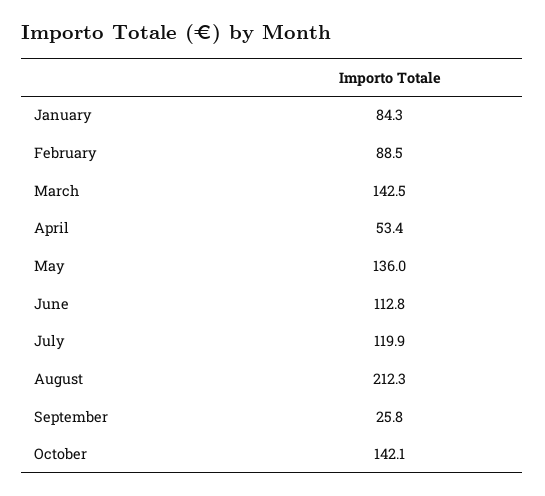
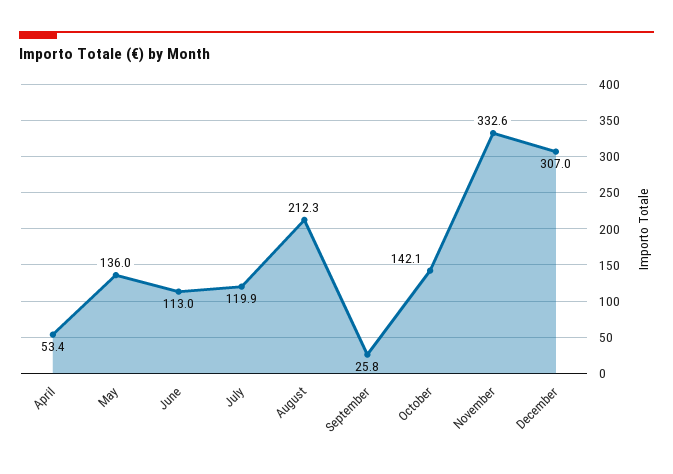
January: 84.3 -> none
February: 88.5 -> none
March: 142.5 -> none
June: 112.8 -> 113
November: none -> 332.6
December: none -> 307

